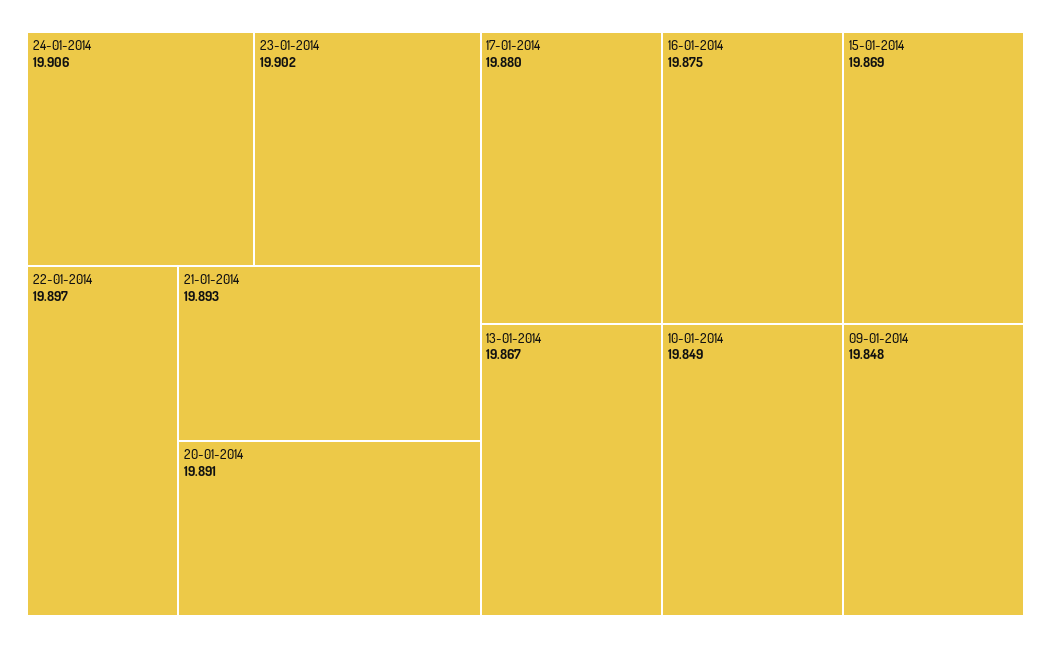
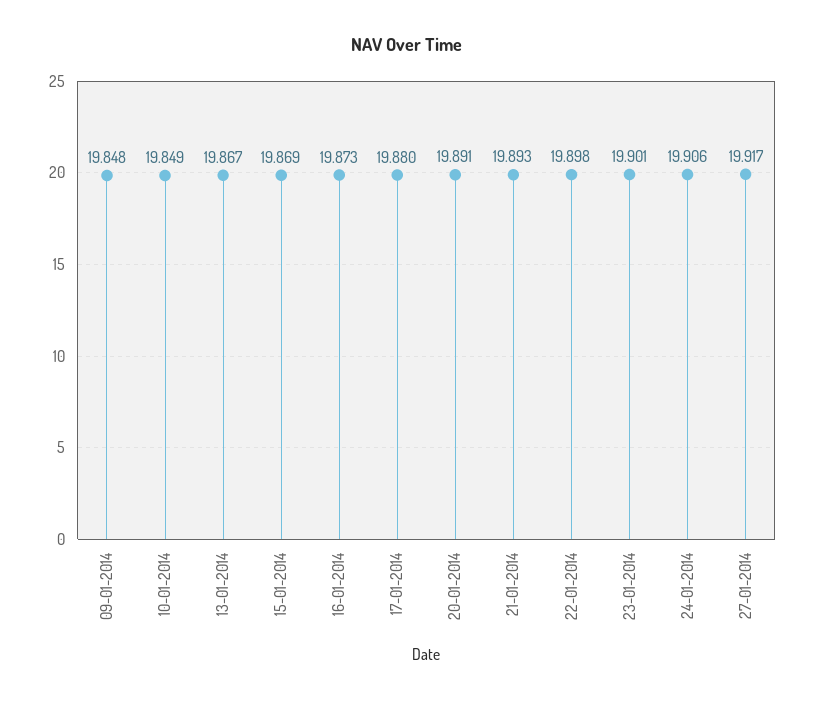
23-01-2014: 19.902 -> 19.901
22-01-2014: 19.897 -> 19.898
16-01-2014: 19.875 -> 19.873
27-01-2014: none -> 19.917

